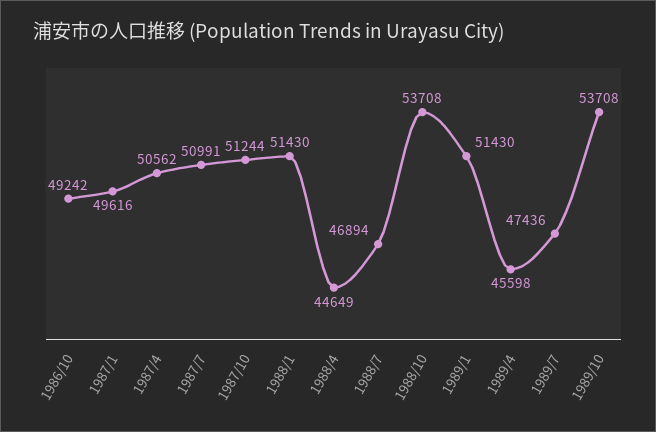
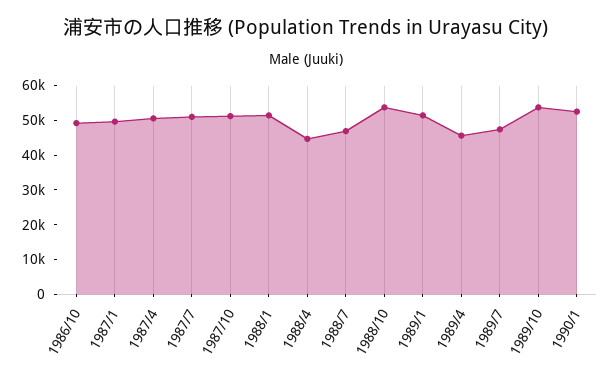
1990/1: none -> 52500

